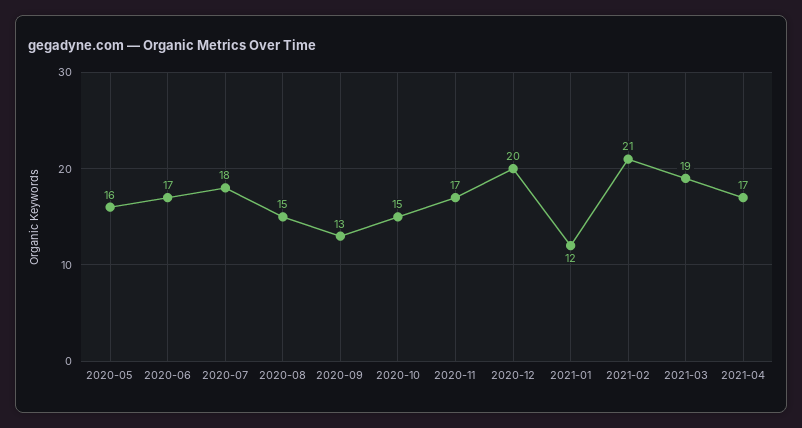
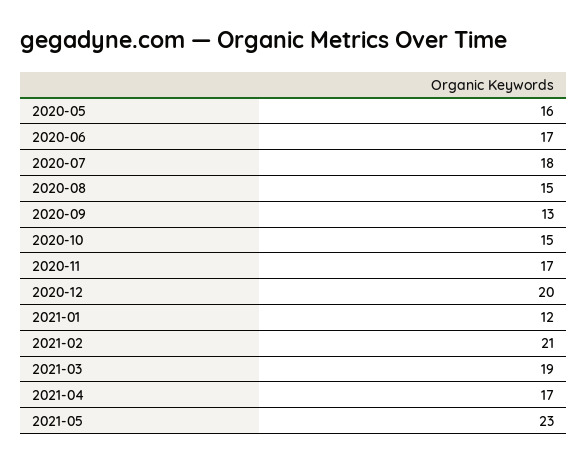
2021-05: none -> 23

